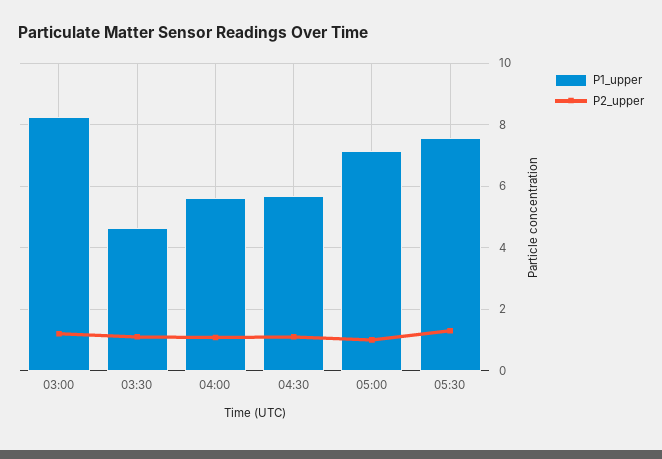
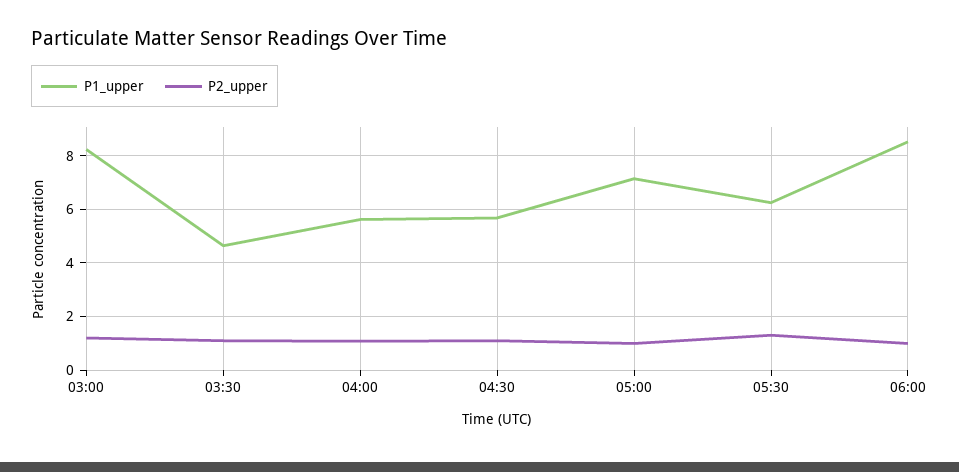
P1_upper, 05:30: 7.6 -> 6.25
P1_upper, 06:00: none -> 8.5
P2_upper, 06:00: none -> 1

